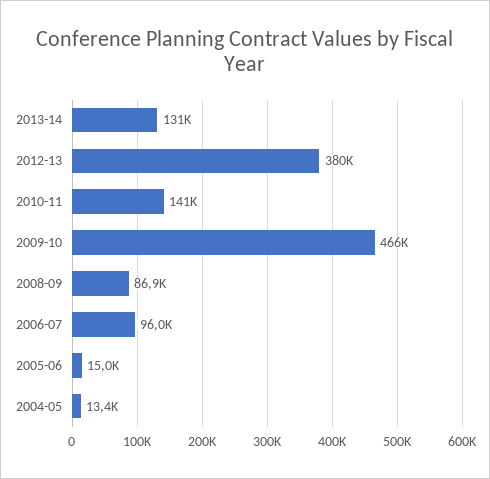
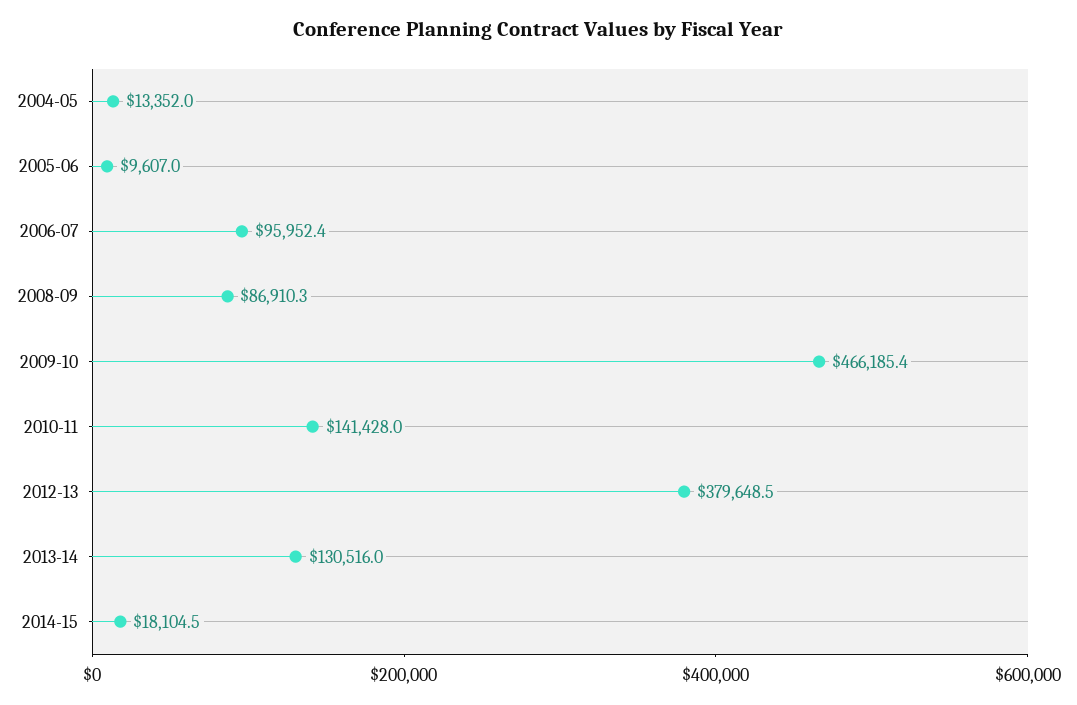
2005-06: 15000 -> 9607
2014-15: none -> 18104.5

